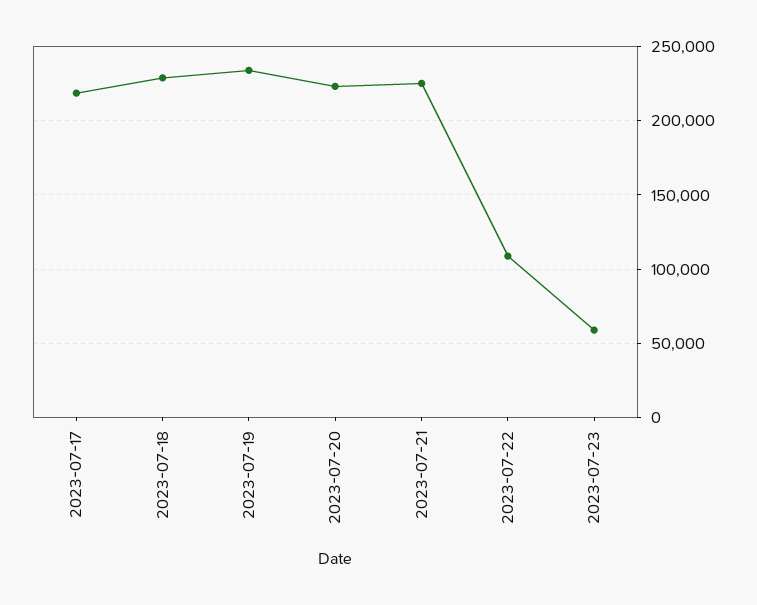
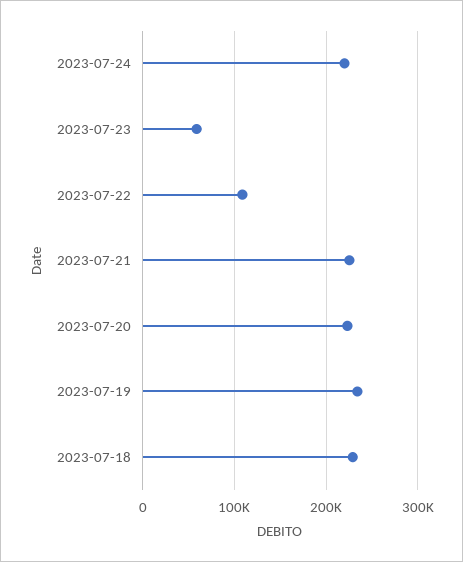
2023-07-17: 220000 -> none
2023-07-24: none -> 220000

